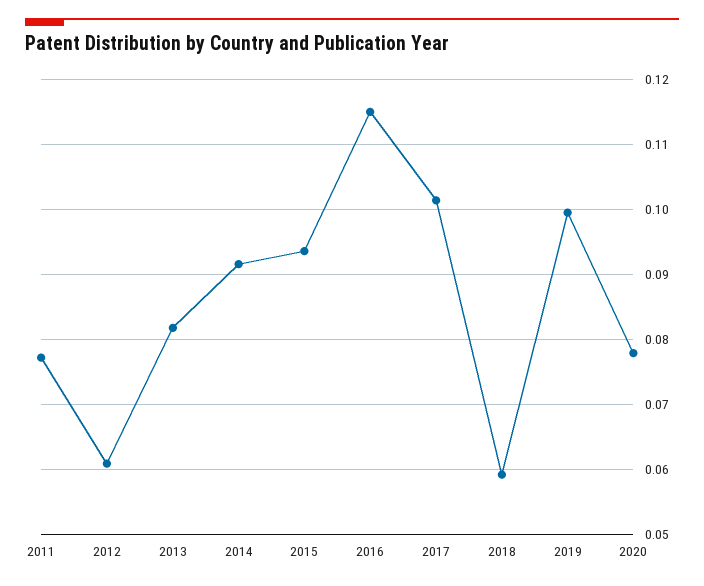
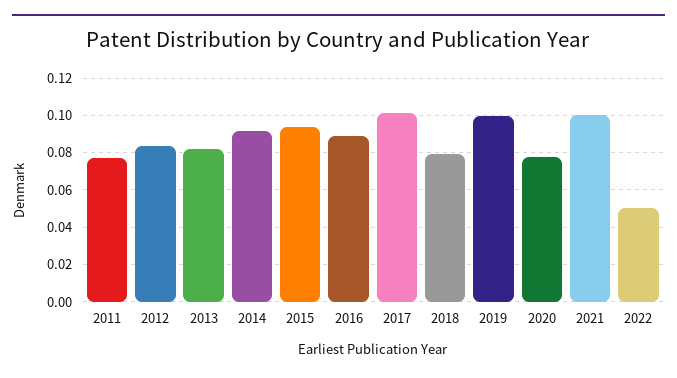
2012: 0.061 -> 0.085
2016: 0.115 -> 0.09
2018: 0.059 -> 0.08
2021: none -> 0.1
2022: none -> 0.05

